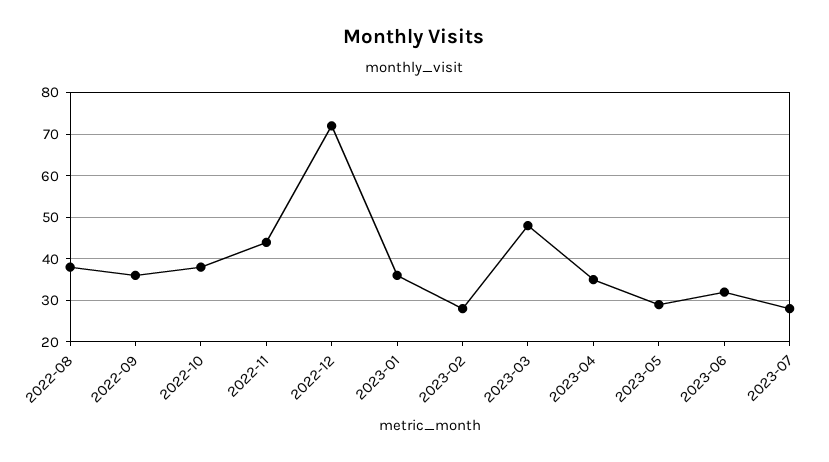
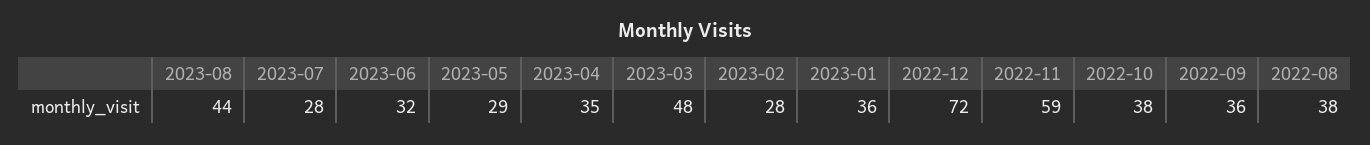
2022-11: 45 -> 59
2023-08: none -> 44

